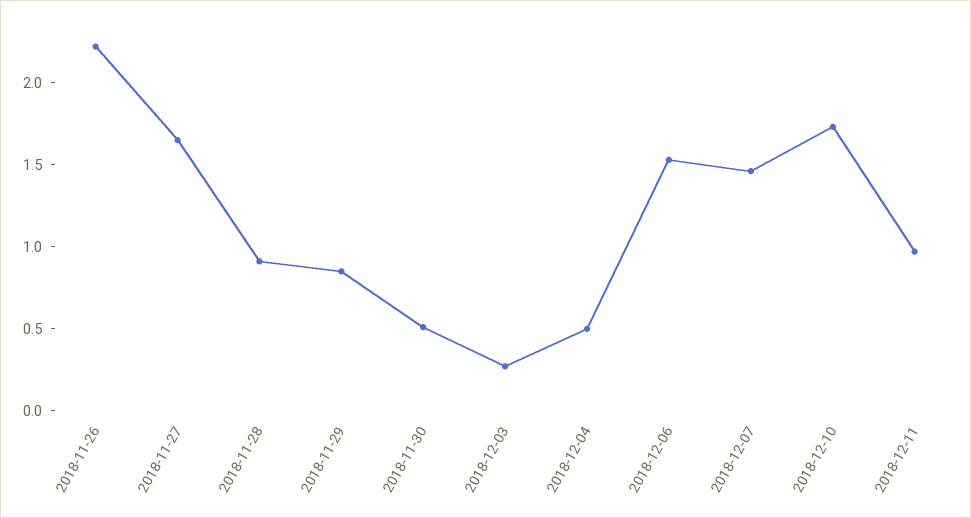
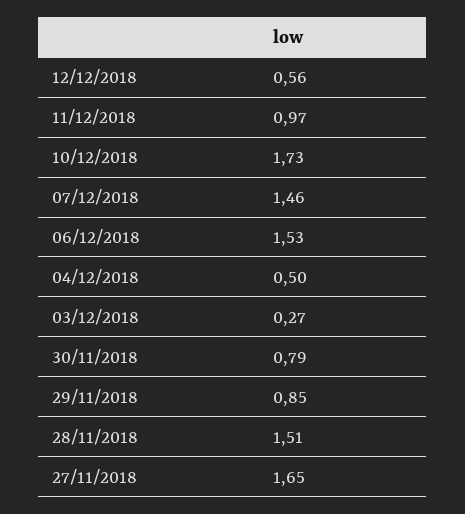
2018-11-26: 2.2 -> none
2018-11-28: 0.9 -> 1.51
2018-11-30: 0.5 -> 0.79
12/12/2018: none -> 0.56

